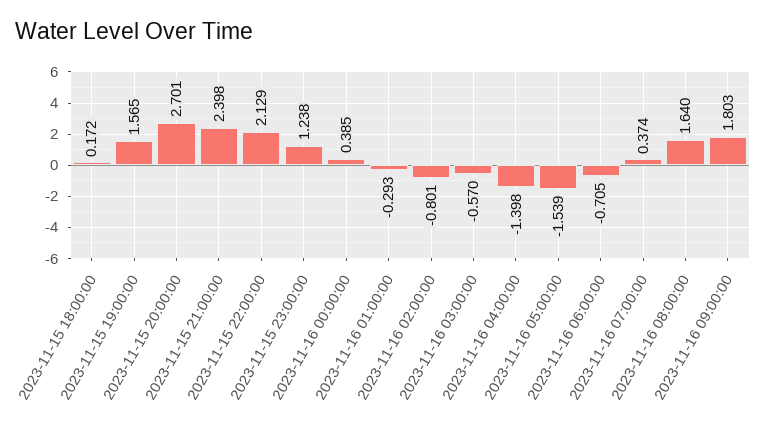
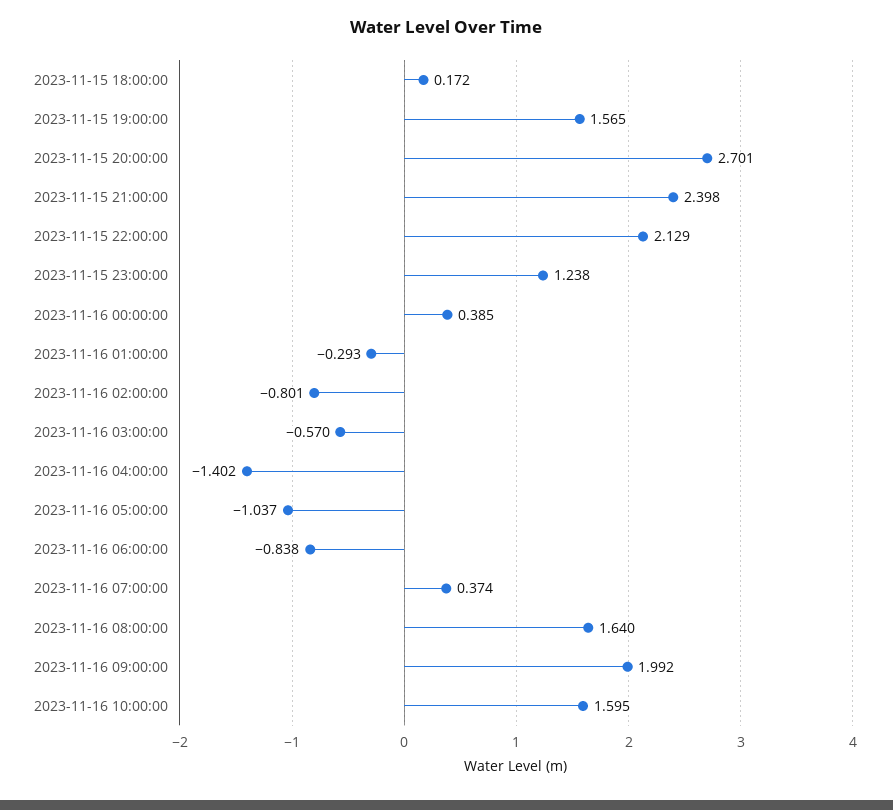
2023-11-16 04:00:00: -1.398 -> -1.402
2023-11-16 05:00:00: -1.539 -> -1.037
2023-11-16 06:00:00: -0.705 -> -0.838
2023-11-16 09:00:00: 1.803 -> 1.992
2023-11-16 10:00:00: none -> 1.595

